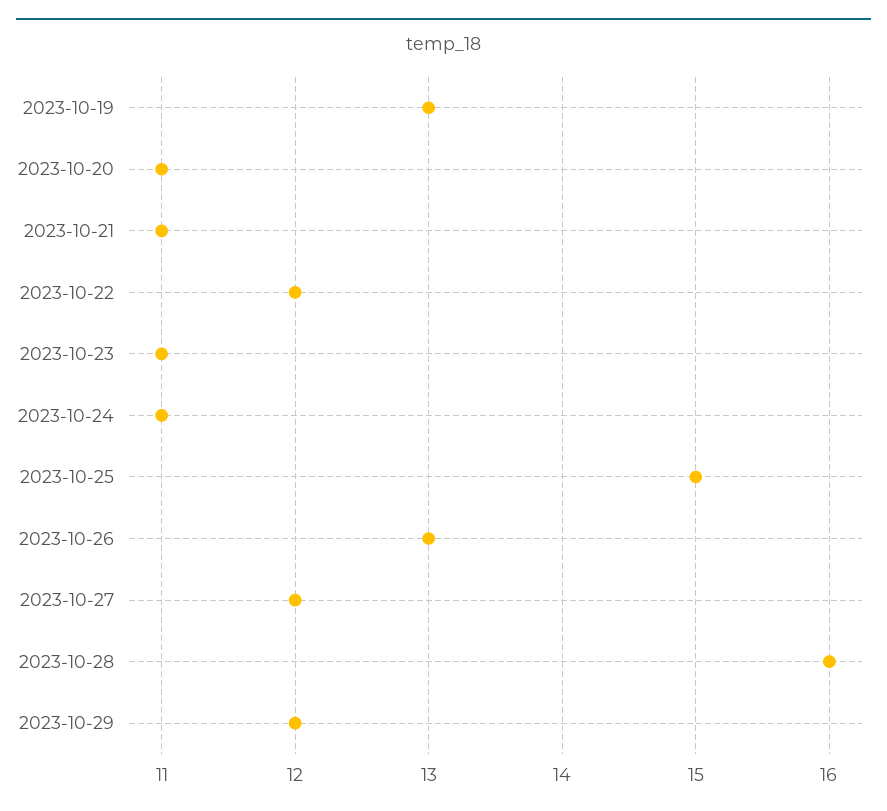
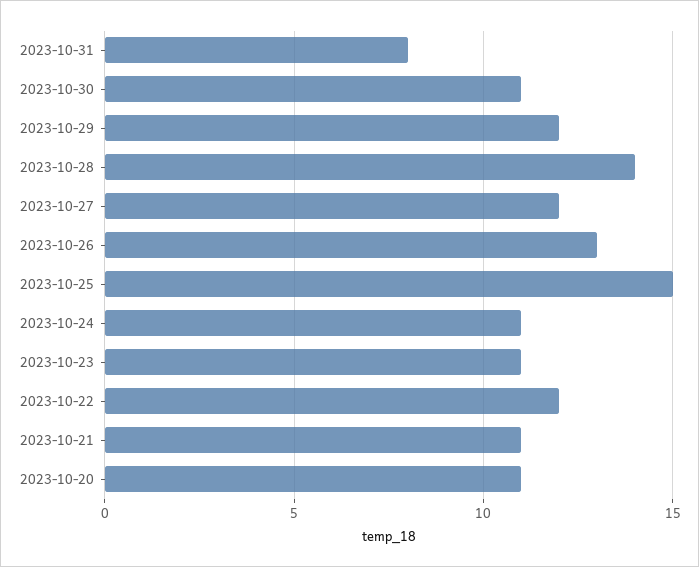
2023-10-19: 13 -> none
2023-10-28: 16 -> 14
2023-10-31: none -> 8
2023-10-30: none -> 11

